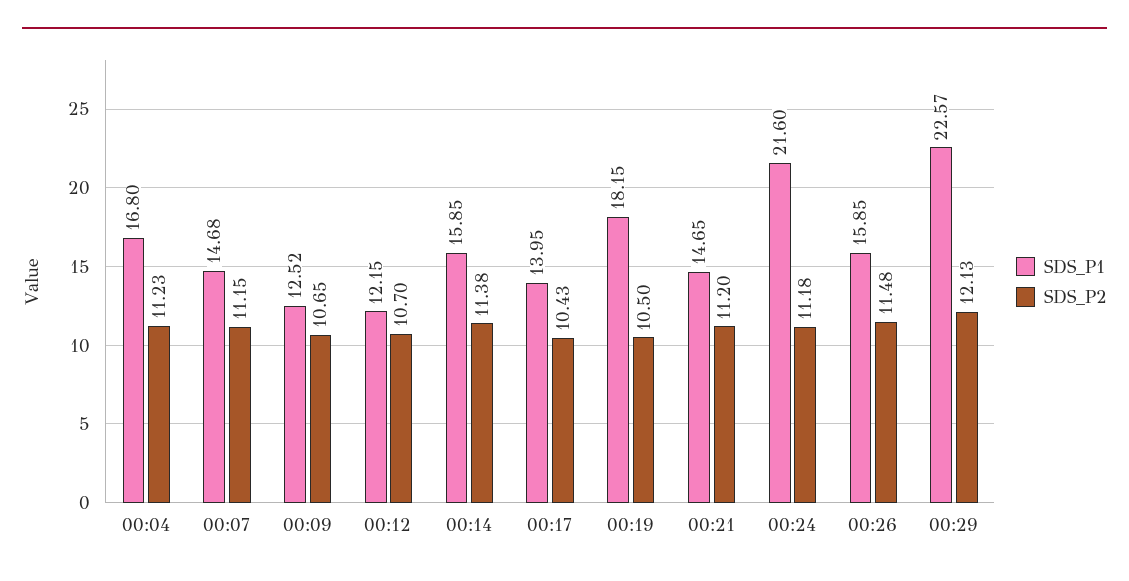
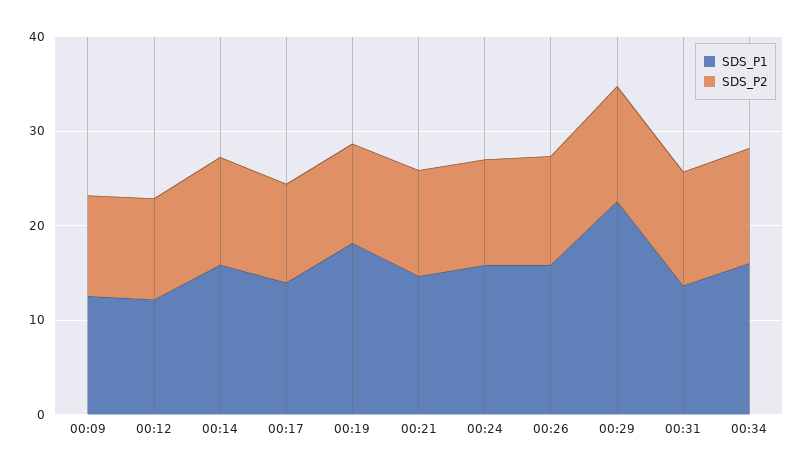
SDS_P1, 00:04: 16.8 -> none
SDS_P2, 00:04: 11.23 -> none
SDS_P1, 00:07: 14.68 -> none
SDS_P2, 00:07: 11.15 -> none
SDS_P1, 00:24: 21.6 -> 16
SDS_P1, 00:31: none -> 14
SDS_P2, 00:31: none -> 12
SDS_P1, 00:34: none -> 16
SDS_P2, 00:34: none -> 12

